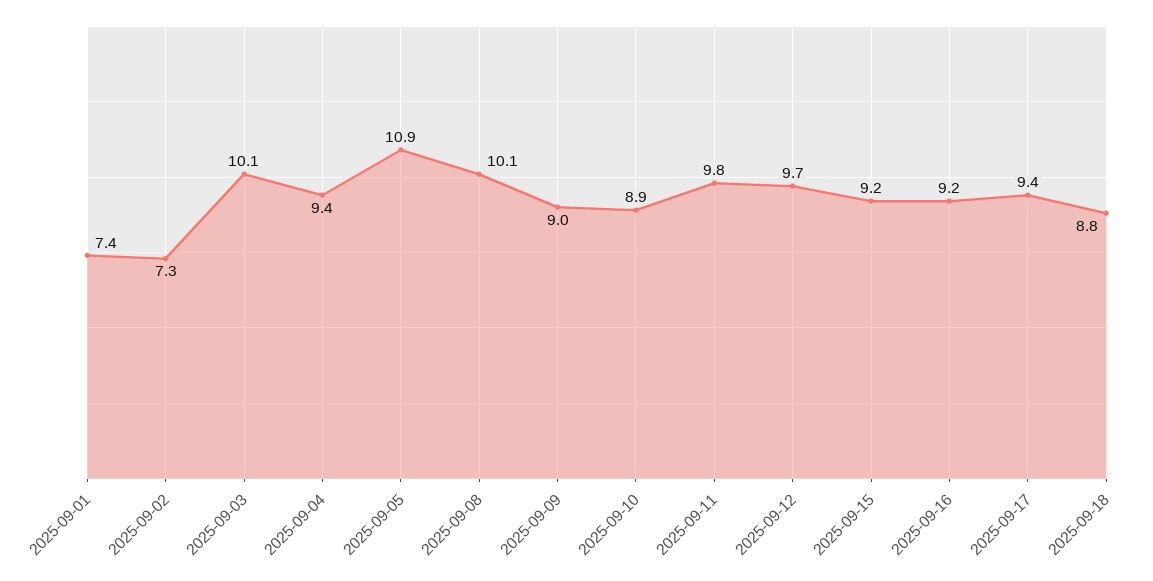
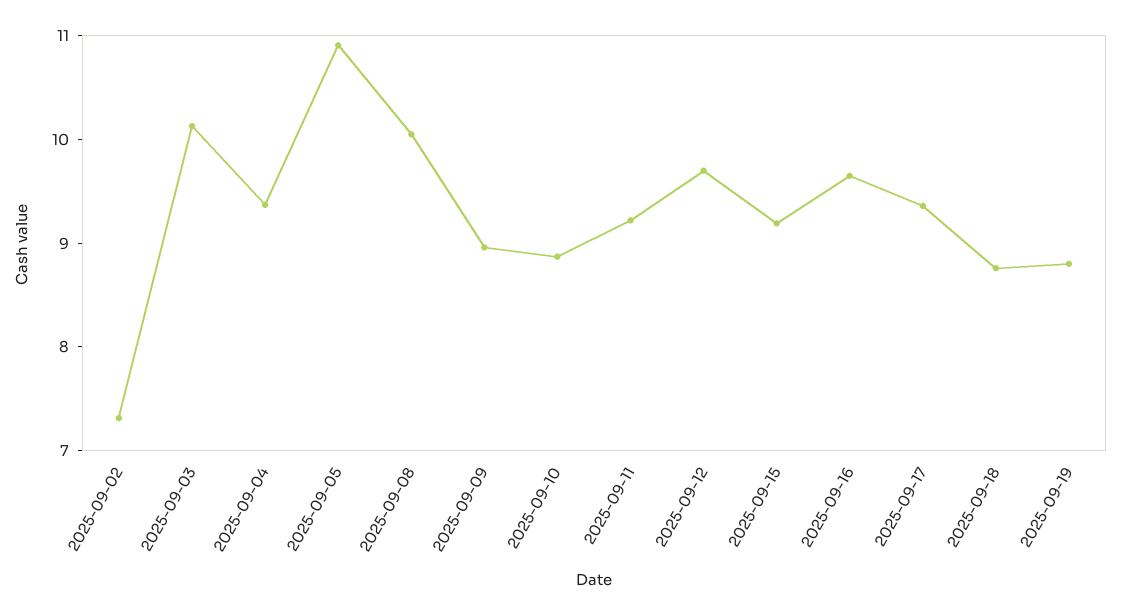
2025-09-01: 7.4 -> none
2025-09-11: 9.8 -> 9.2
2025-09-16: 9.2 -> 9.6
2025-09-19: none -> 8.8

